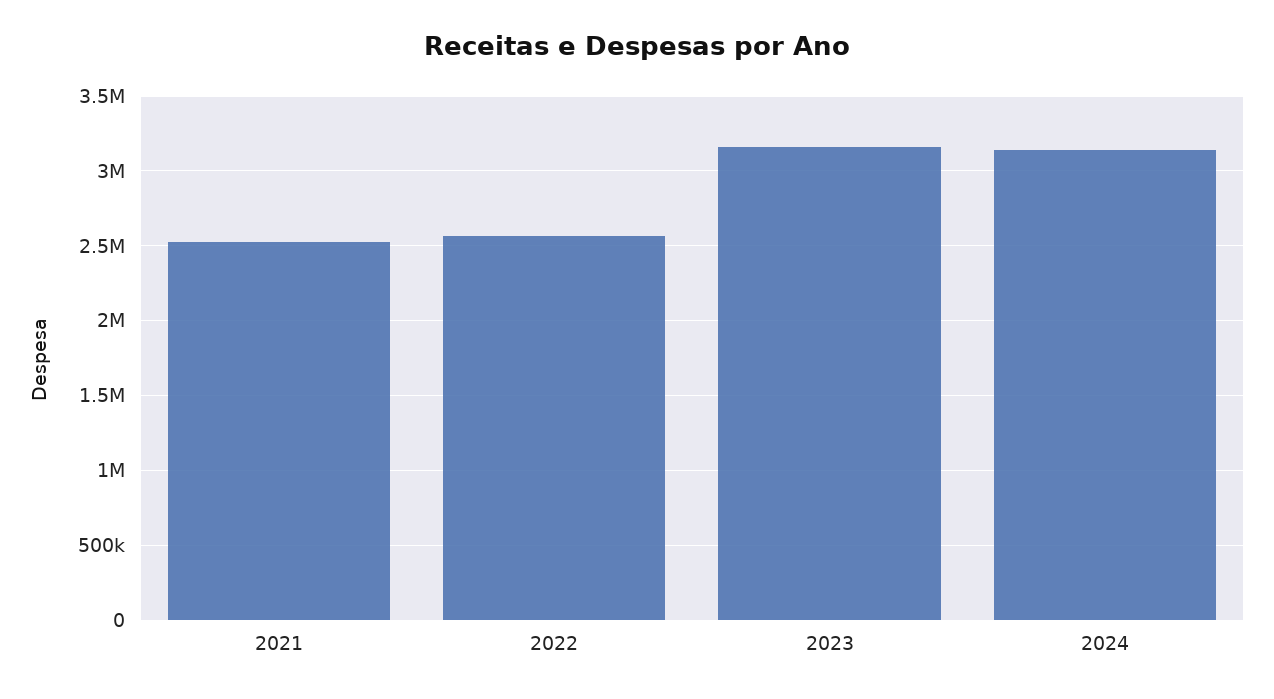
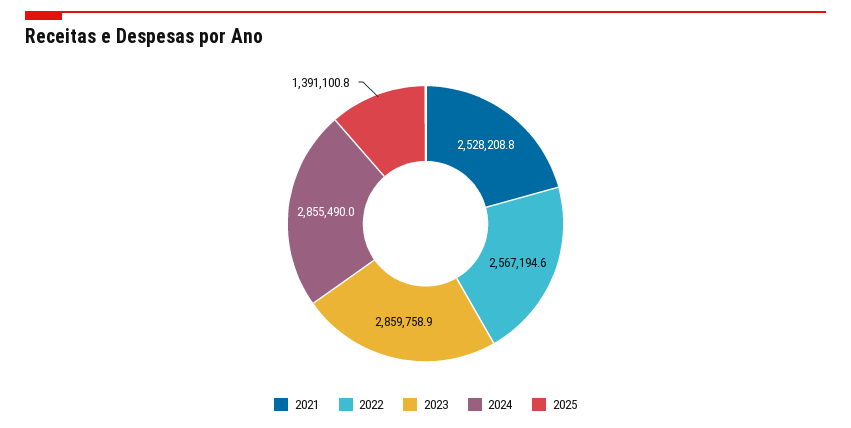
2023: 3150000 -> 2859758.9
2024: 3150000 -> 2855490
2025: none -> 1391100.8

